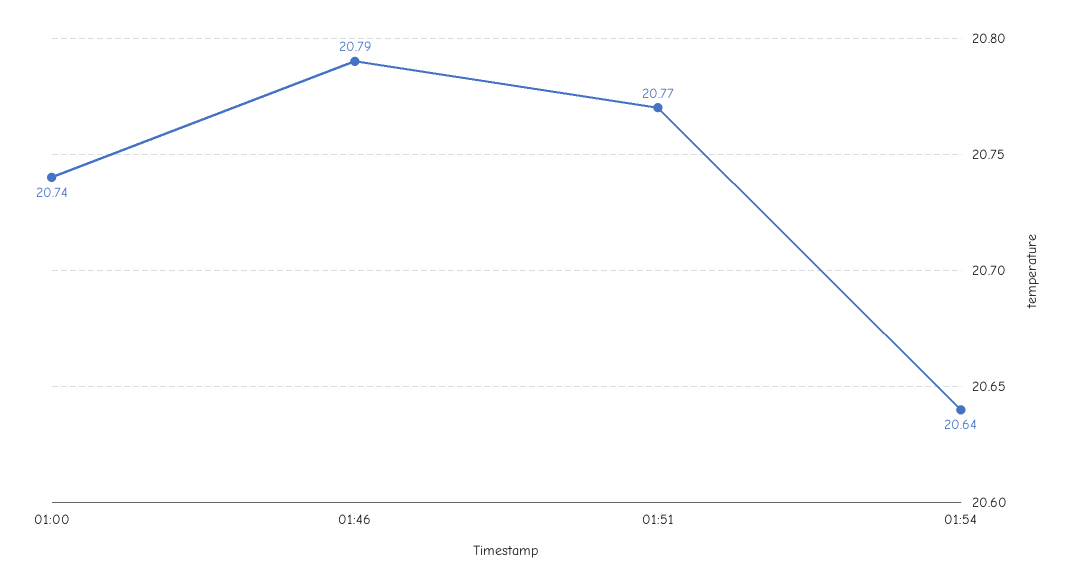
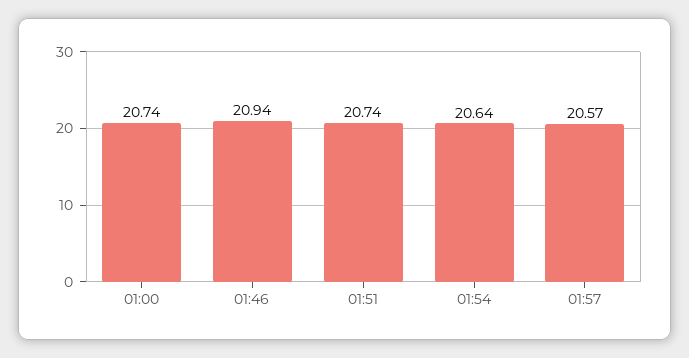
01:46: 20.79 -> 20.94
01:51: 20.77 -> 20.74
01:57: none -> 20.57

